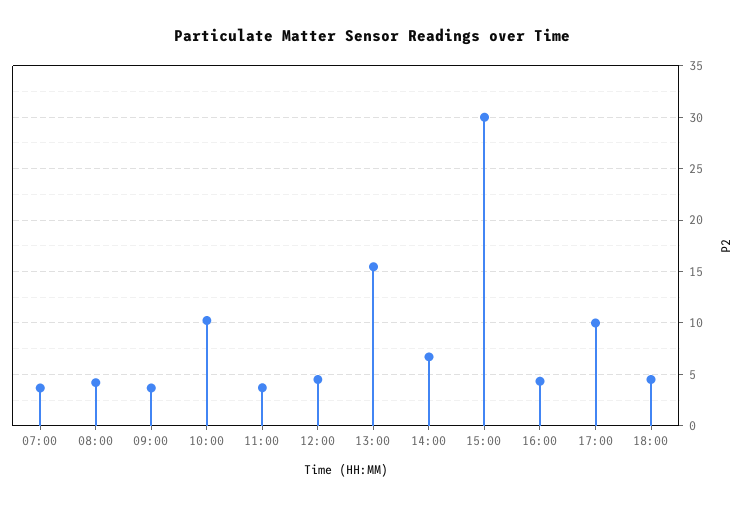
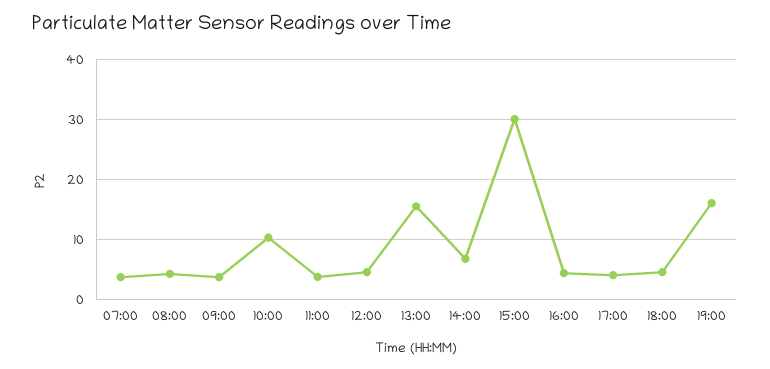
17:00: 10 -> 4
19:00: none -> 16

